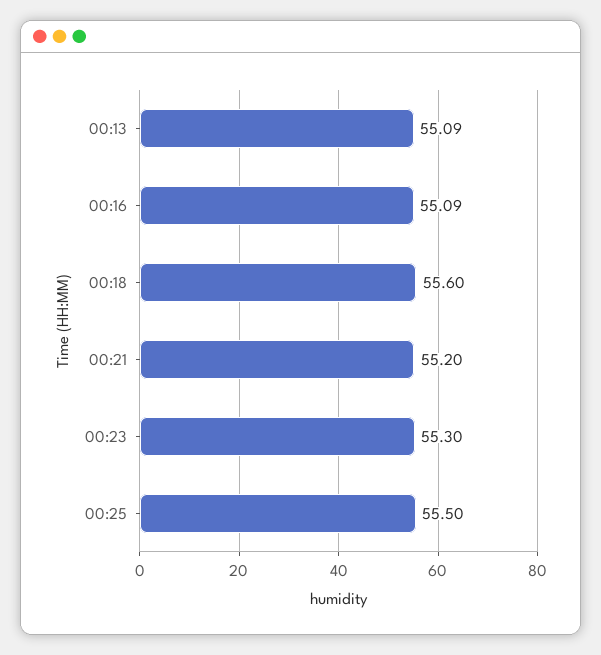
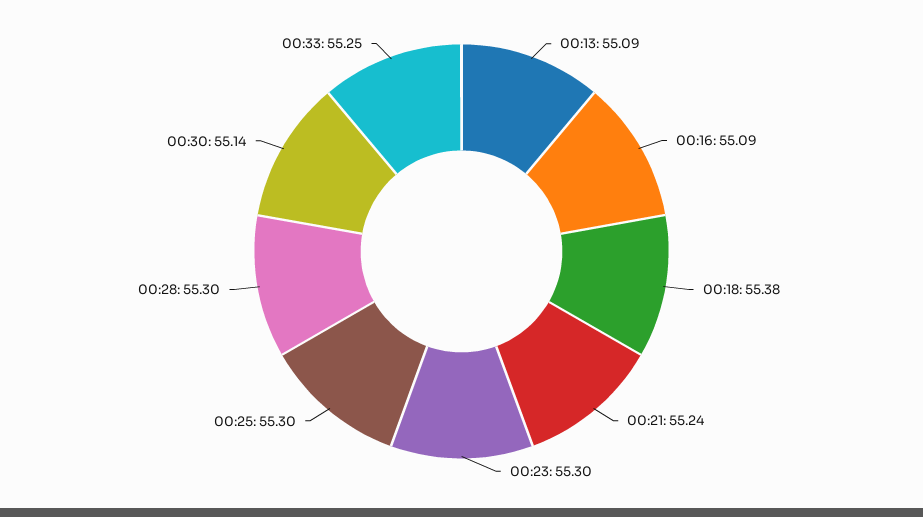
00:18: 55.6 -> 55.38
00:21: 55.2 -> 55.24
00:25: 55.5 -> 55.3
00:28: none -> 55.3
00:30: none -> 55.14
00:33: none -> 55.25

